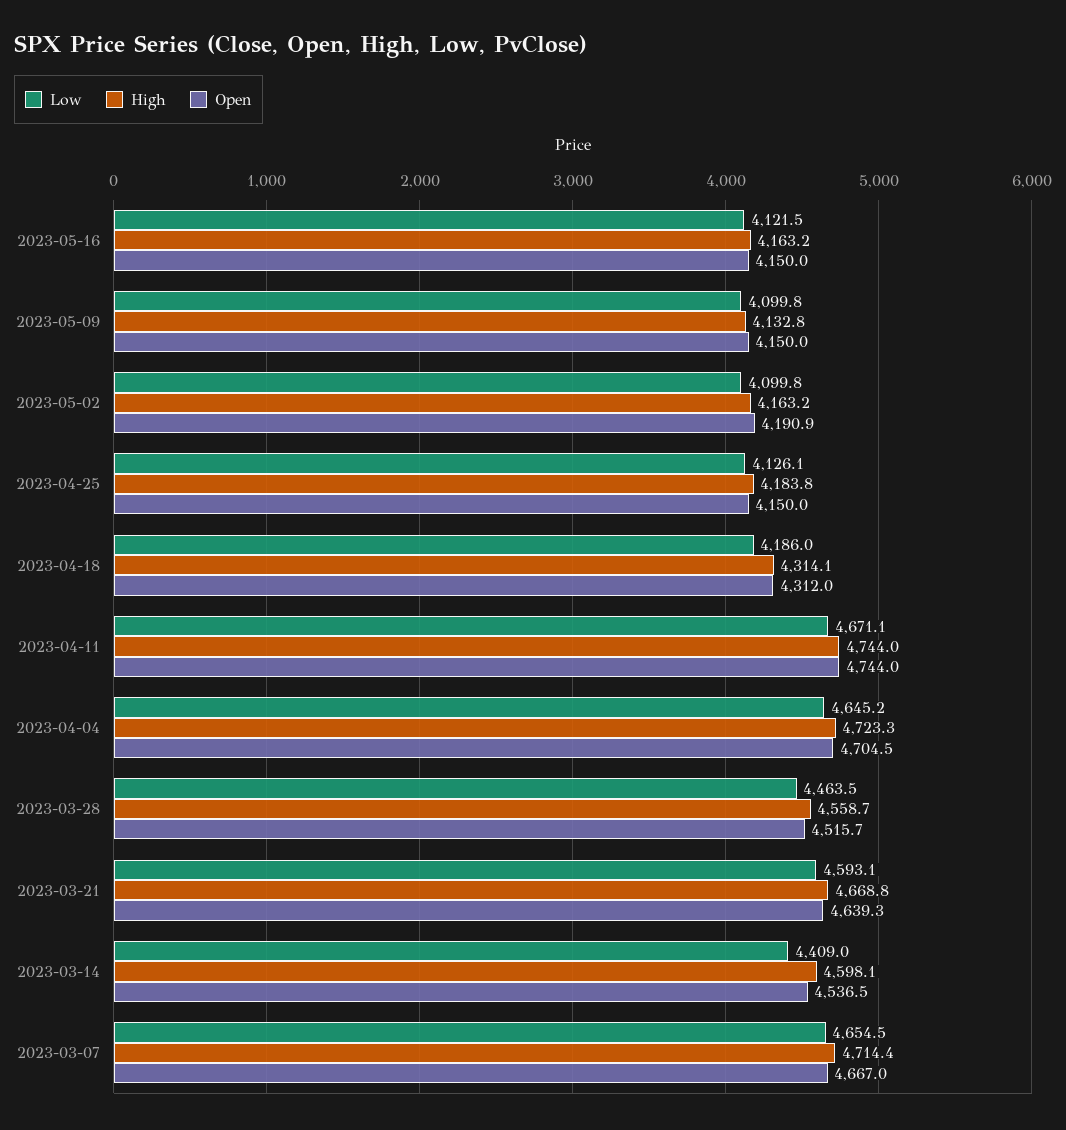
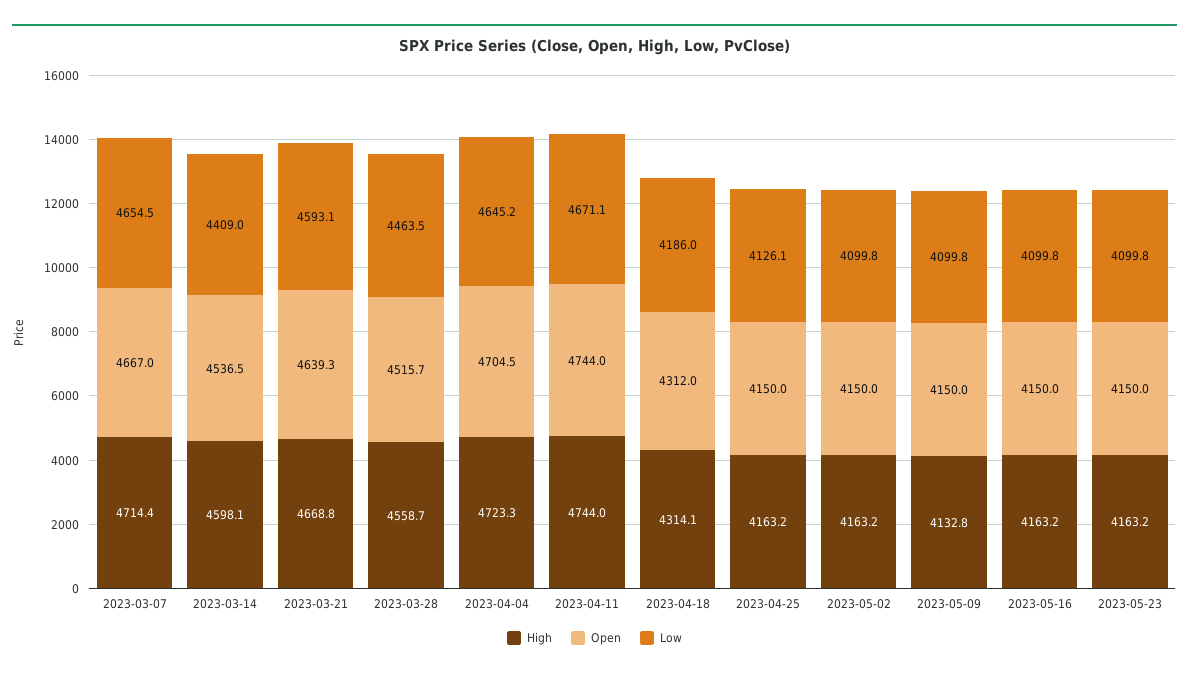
Low, 2023-05-16: 4121.5 -> 4099.8
Open, 2023-05-02: 4190.9 -> 4150
High, 2023-04-25: 4183.8 -> 4163.2
High, 2023-05-23: none -> 4163.2
Open, 2023-05-23: none -> 4150
Low, 2023-05-23: none -> 4099.8

